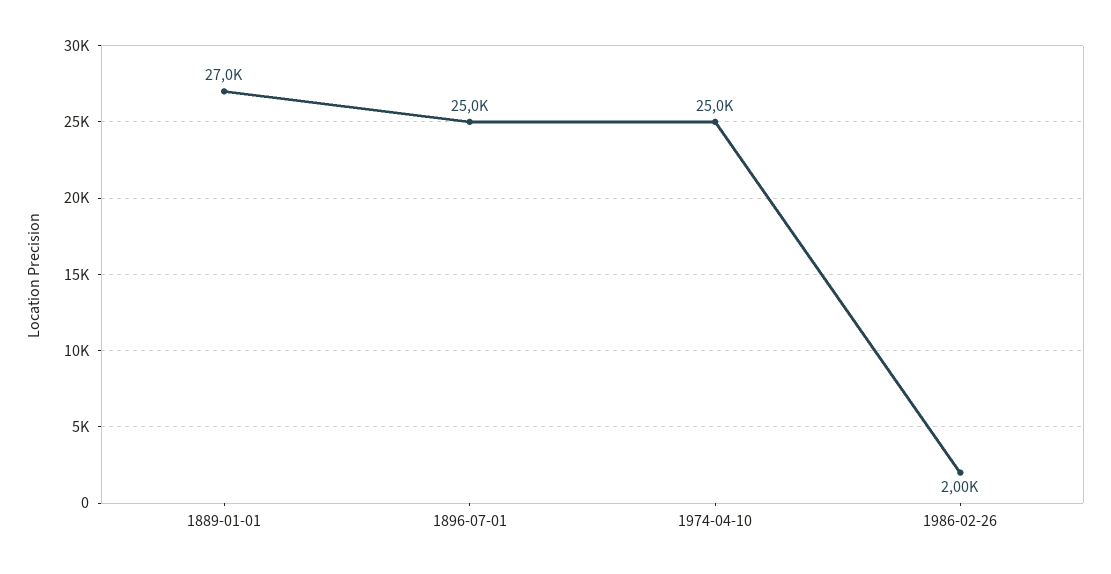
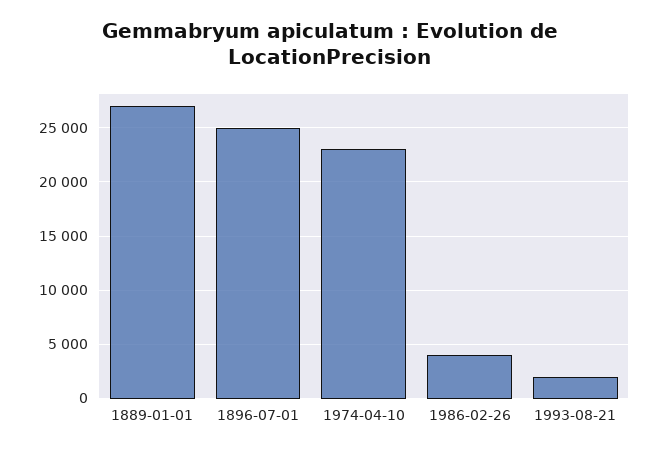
1974-04-10: 25000 -> 23000
1986-02-26: 2000 -> 4000
1993-08-21: none -> 2000

